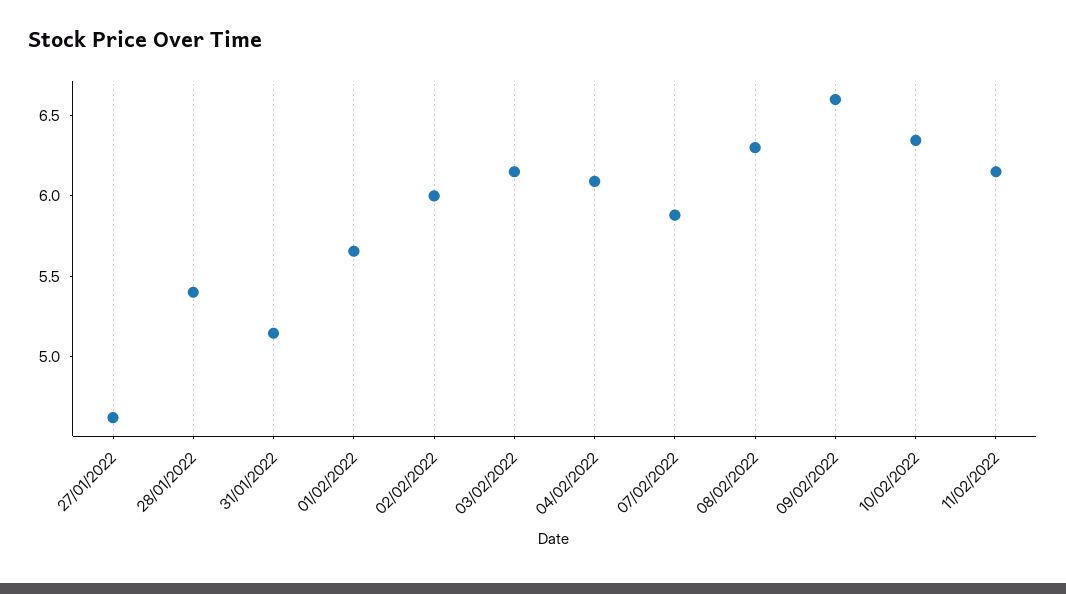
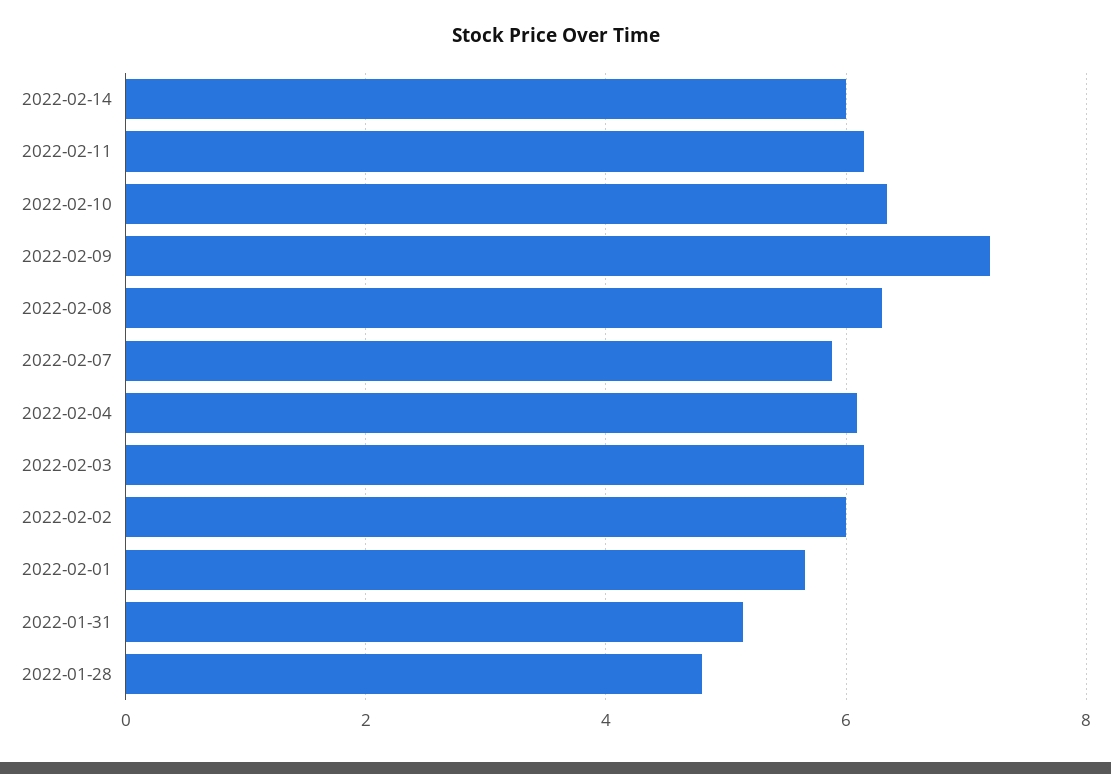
27/01/2022: 4.6 -> none
28/01/2022: 5.4 -> 4.8
09/02/2022: 6.6 -> 7.2
2022-02-14: none -> 6

